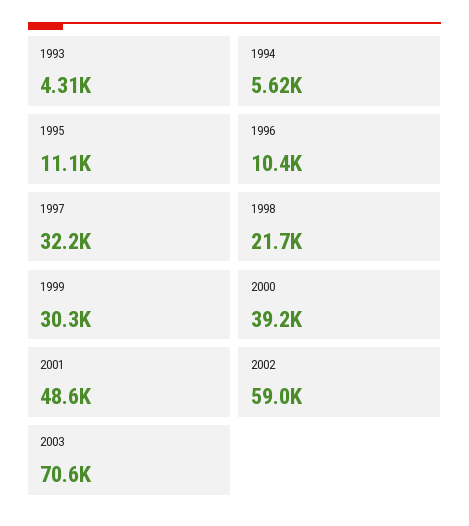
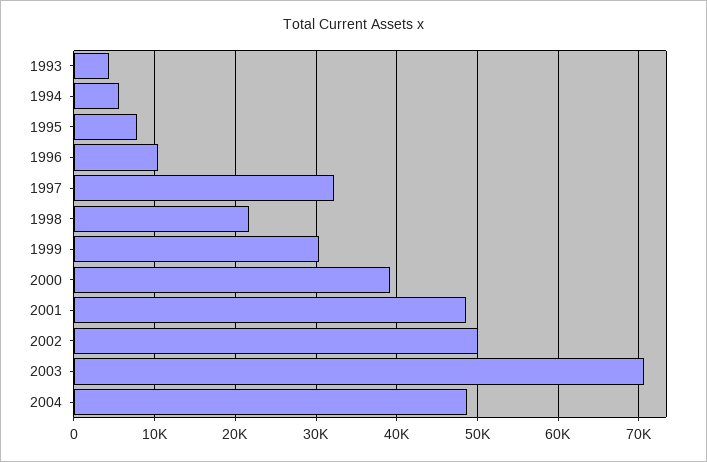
1995: 11100 -> 8000
2002: 59000 -> 50000
2004: none -> 49000

